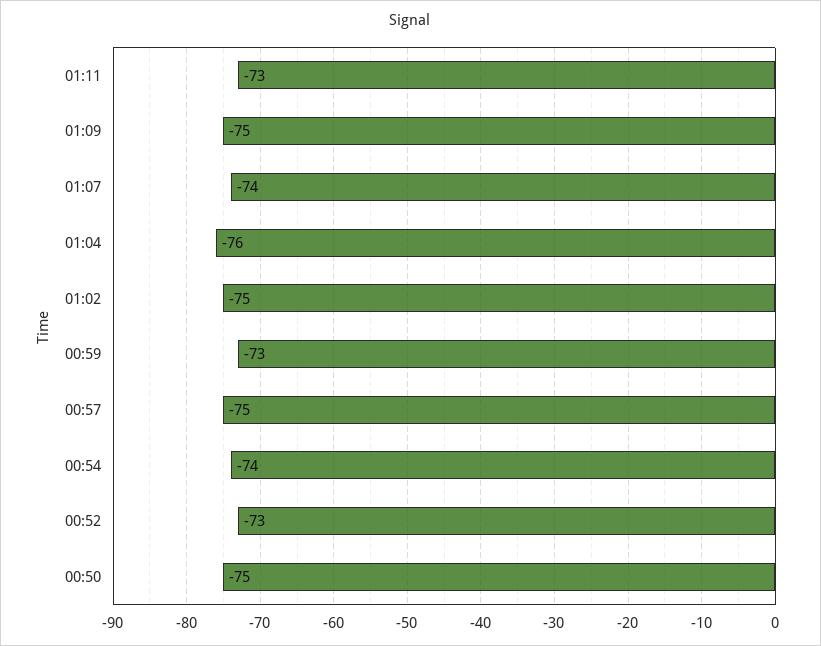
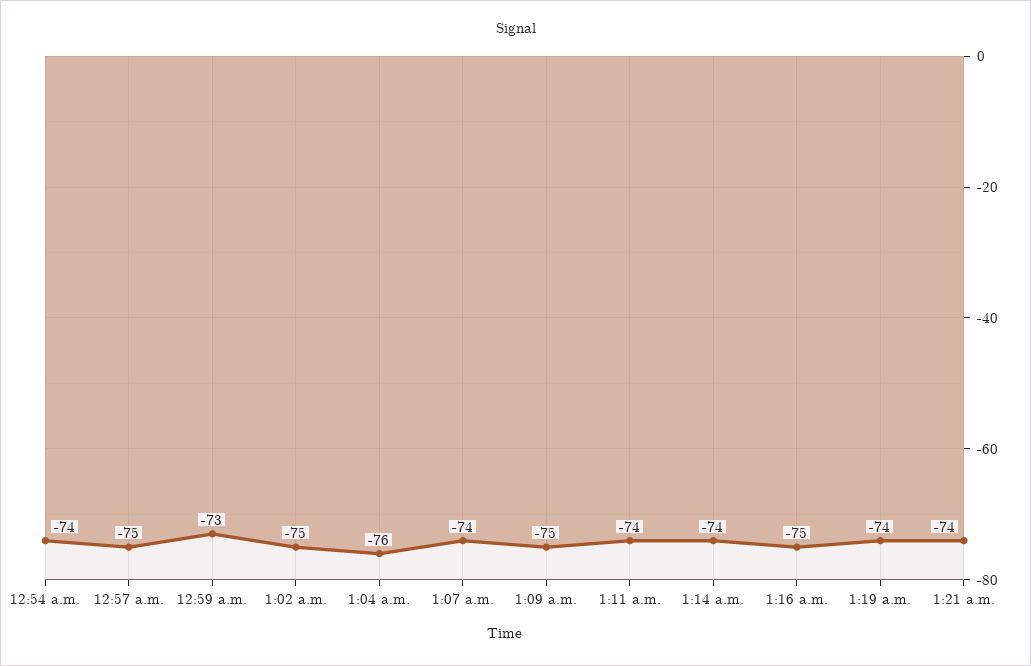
01:11: -73 -> -74
00:52: -73 -> none
00:50: -75 -> none
1:14 a.m.: none -> -74
1:16 a.m.: none -> -75
1:19 a.m.: none -> -74
1:21 a.m.: none -> -74

